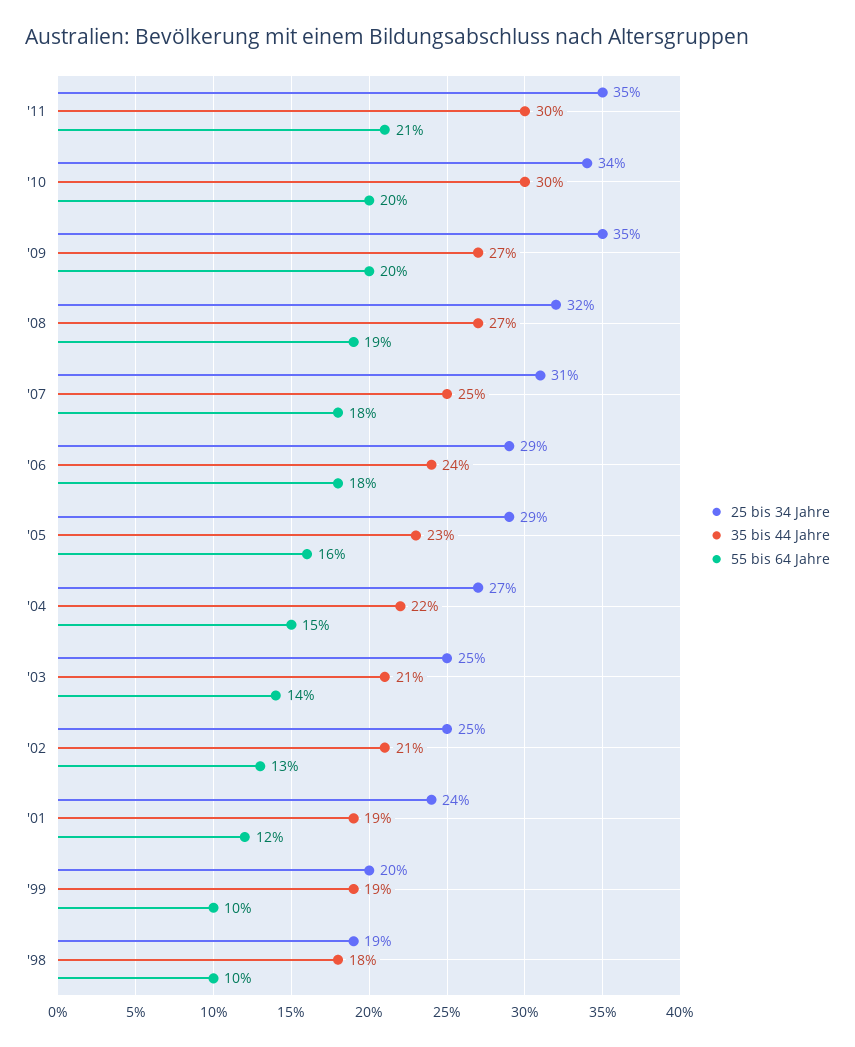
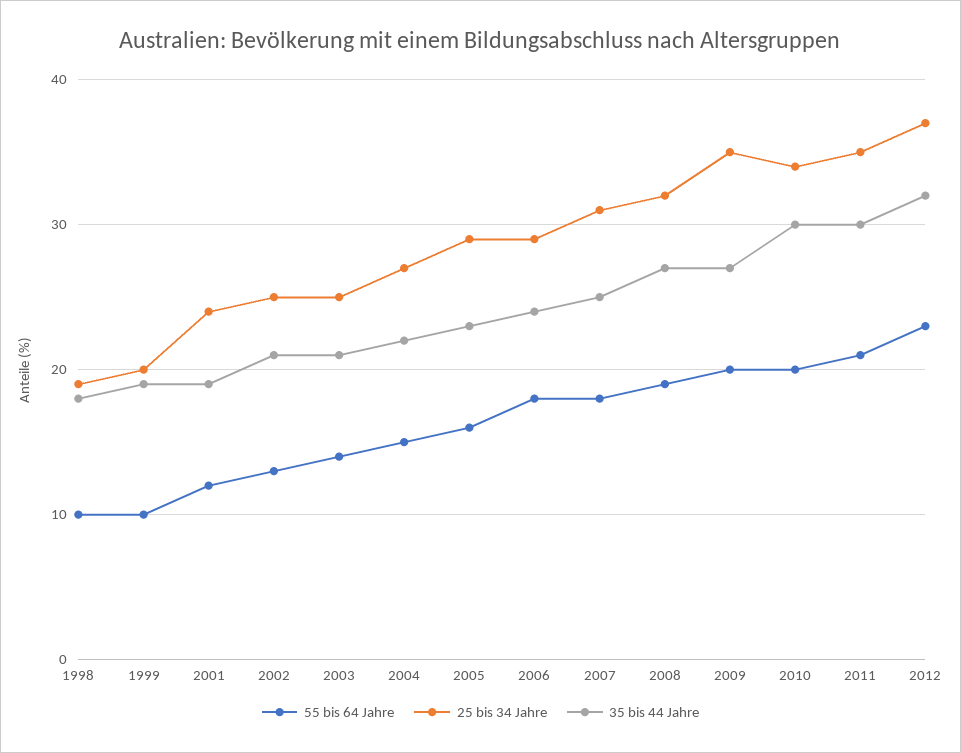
55 bis 64 Jahre, 2012: none -> 23
25 bis 34 Jahre, 2012: none -> 37
35 bis 44 Jahre, 2012: none -> 32

